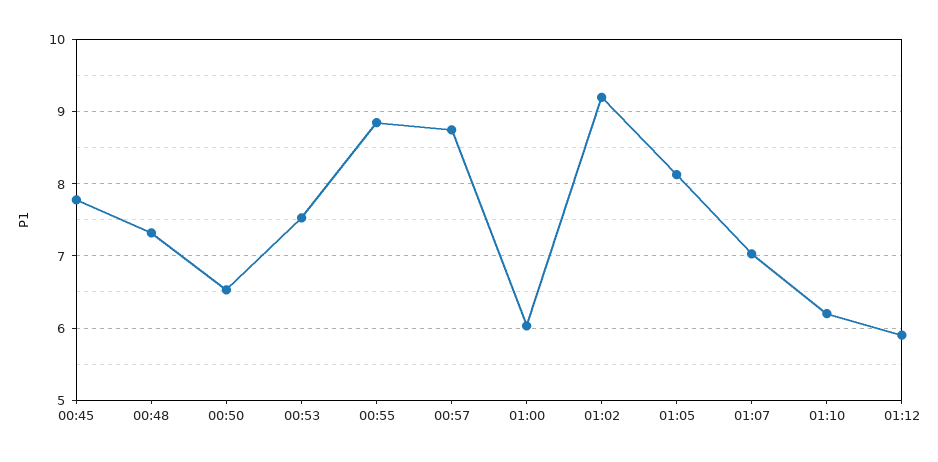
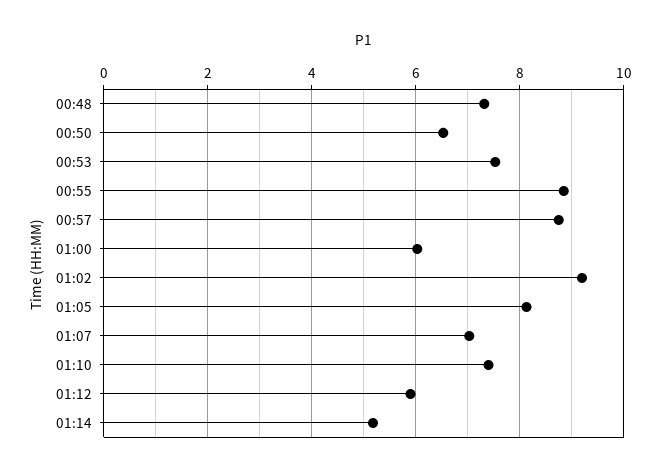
00:45: 7.8 -> none
01:10: 6.2 -> 7.4
01:14: none -> 5.2

